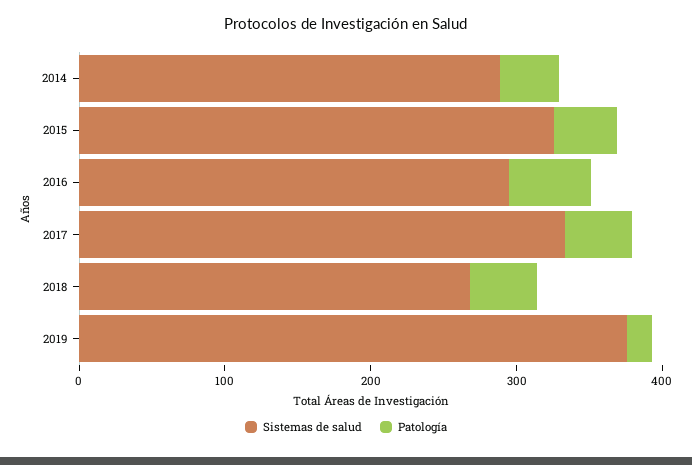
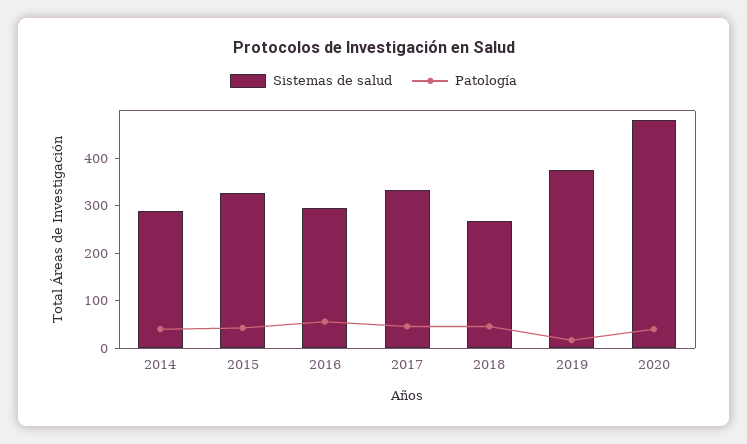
Sistemas de salud, 2020: none -> 480
Patología, 2020: none -> 40

